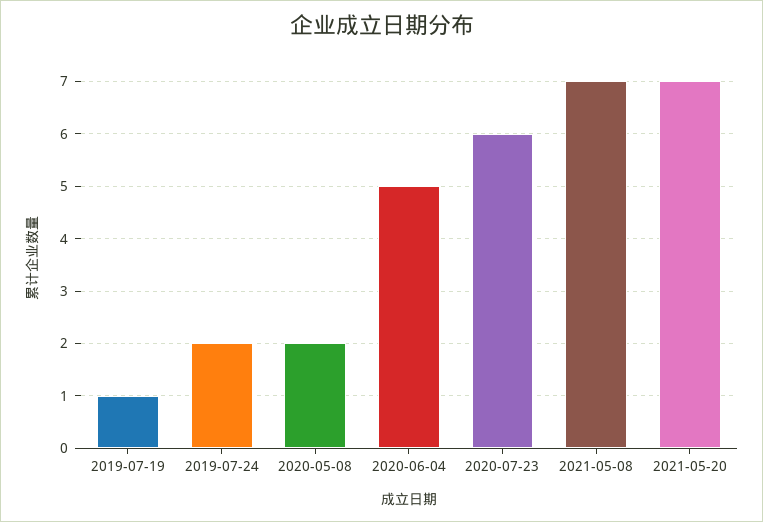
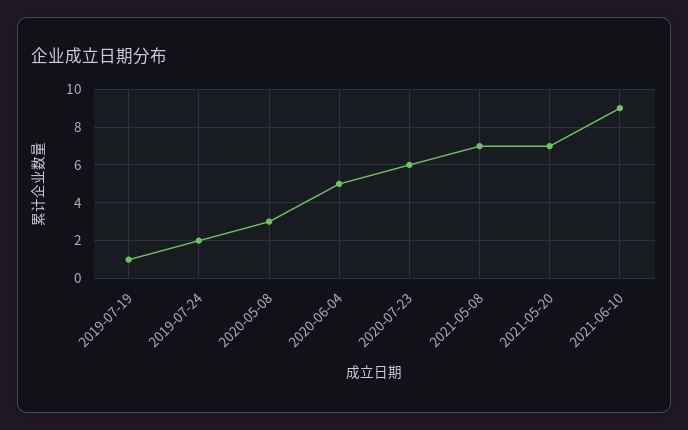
2020-05-08: 2 -> 3
2021-06-10: none -> 9

